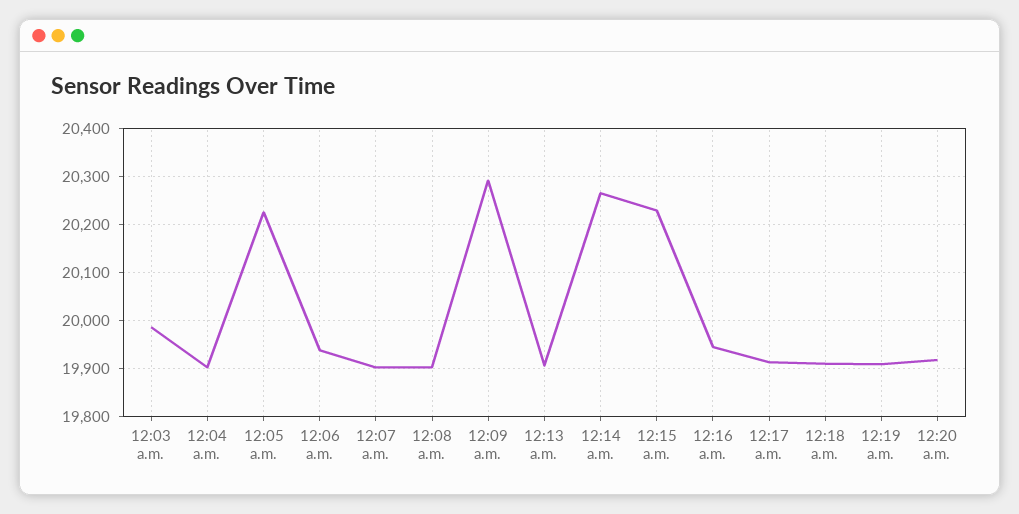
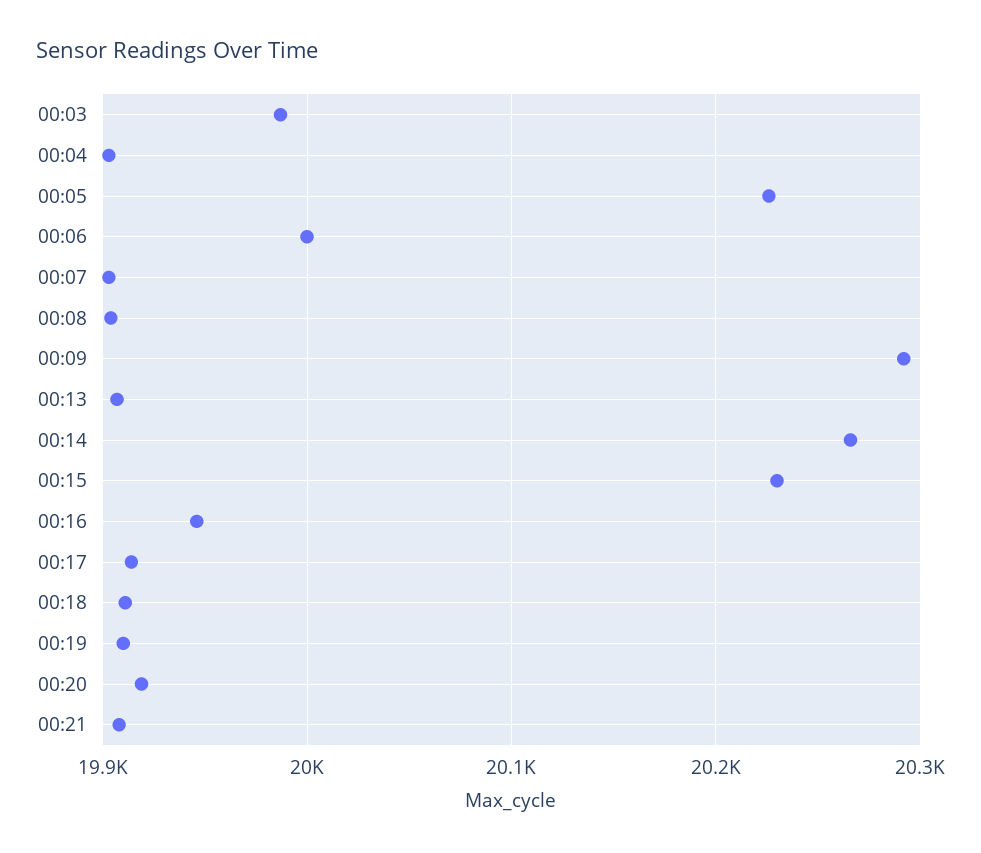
12:06 a.m.: 19940 -> 20000
00:21: none -> 19910

